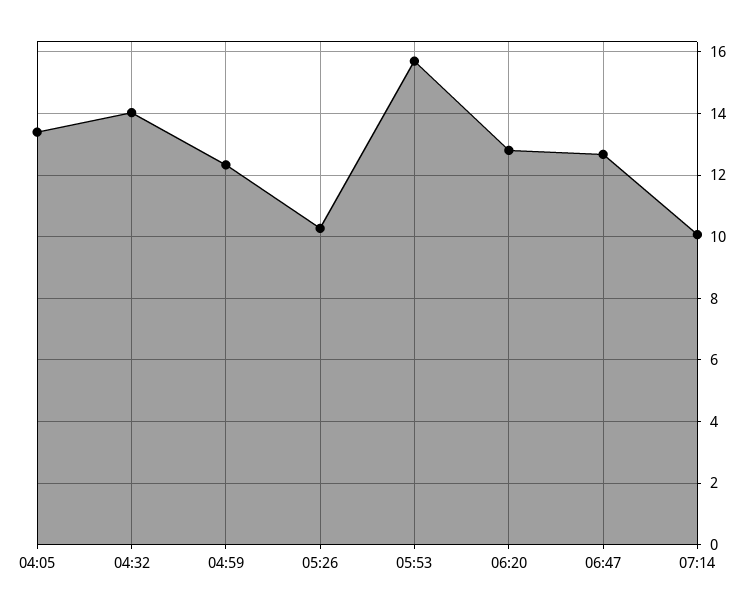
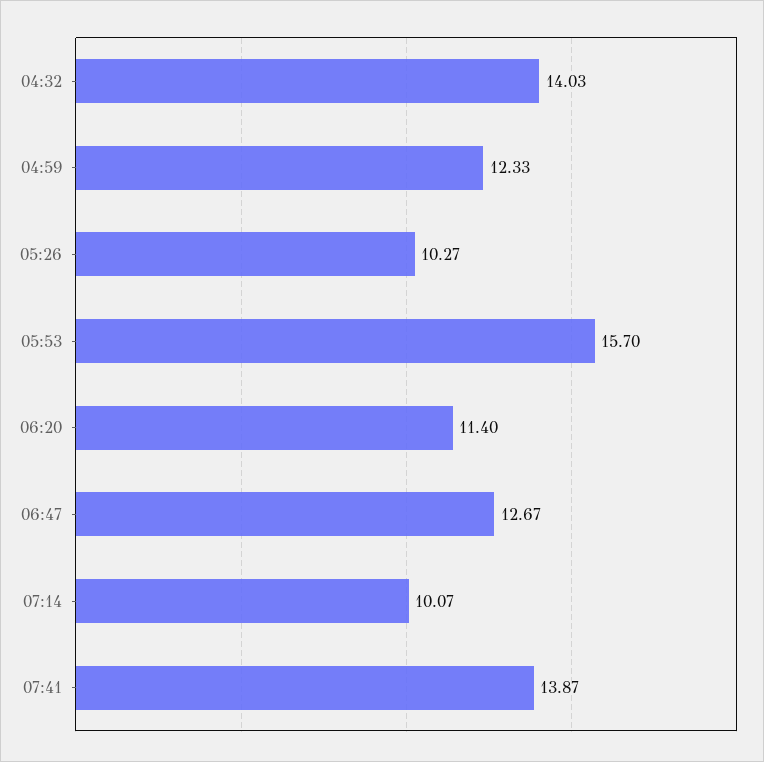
04:05: 13.4 -> none
06:20: 12.8 -> 11.4
07:41: none -> 13.87

